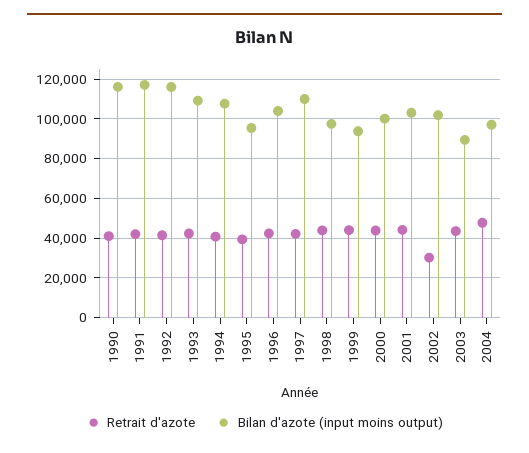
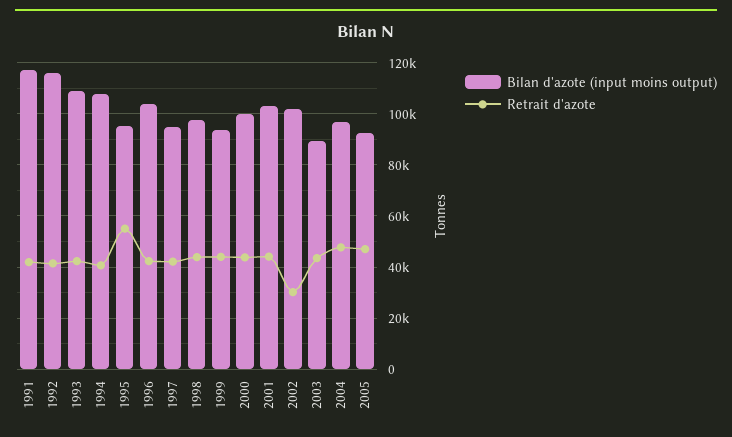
Retrait d'azote, 1990: 40000 -> none
Bilan d'azote (input moins output), 1990: 115000 -> none
Retrait d'azote, 1995: 40000 -> 55000
Bilan d'azote (input moins output), 1997: 110000 -> 95000
Bilan d'azote (input moins output), 2005: none -> 92500
Retrait d'azote, 2005: none -> 47500

